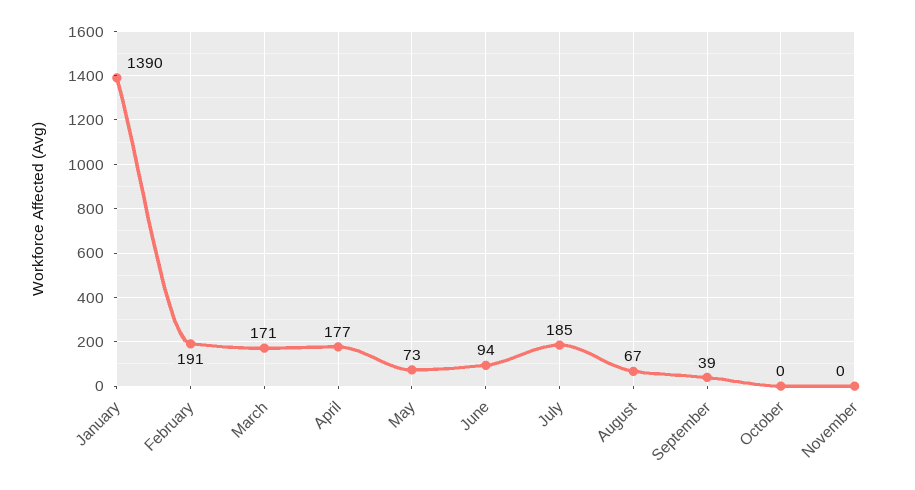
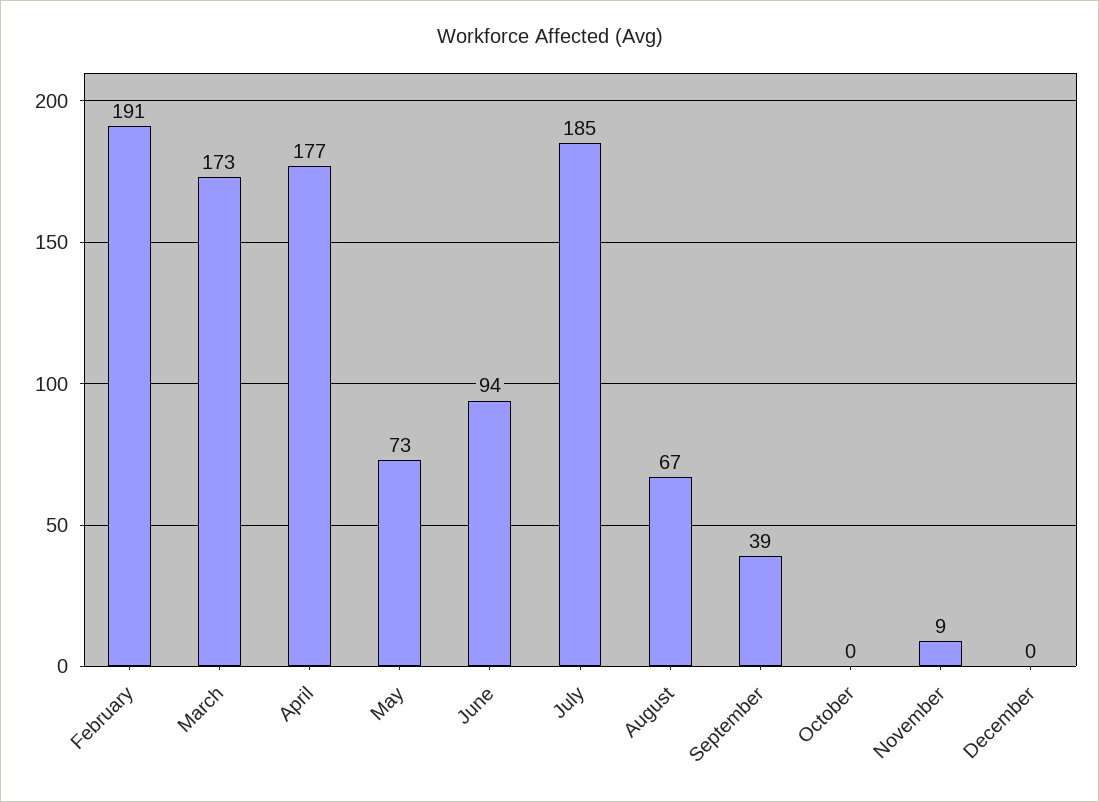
January: 1390 -> none
March: 171 -> 173
November: 0 -> 9
December: none -> 0

